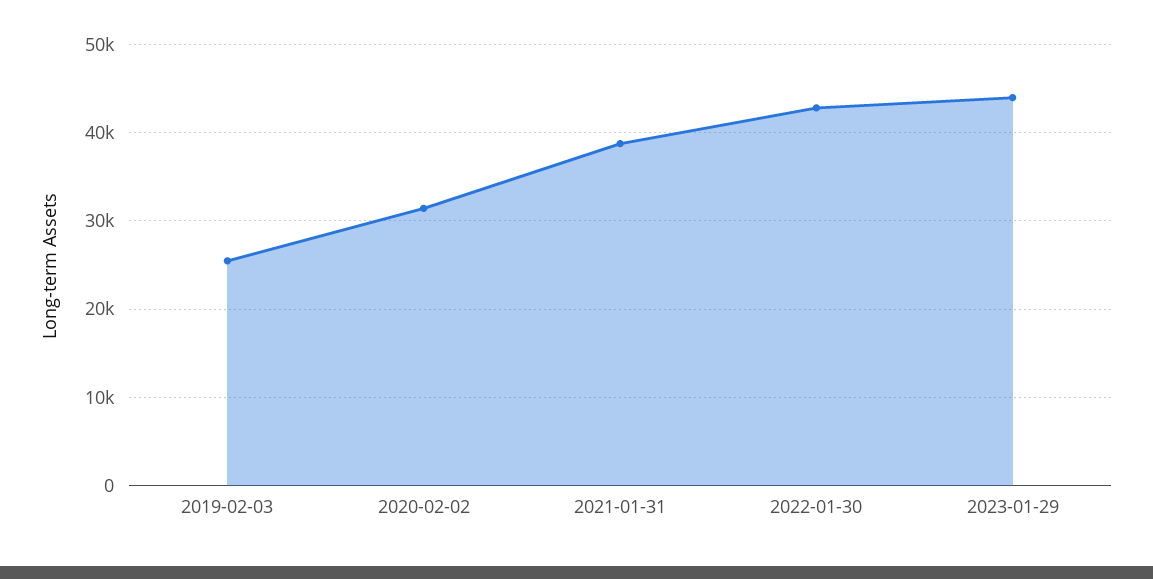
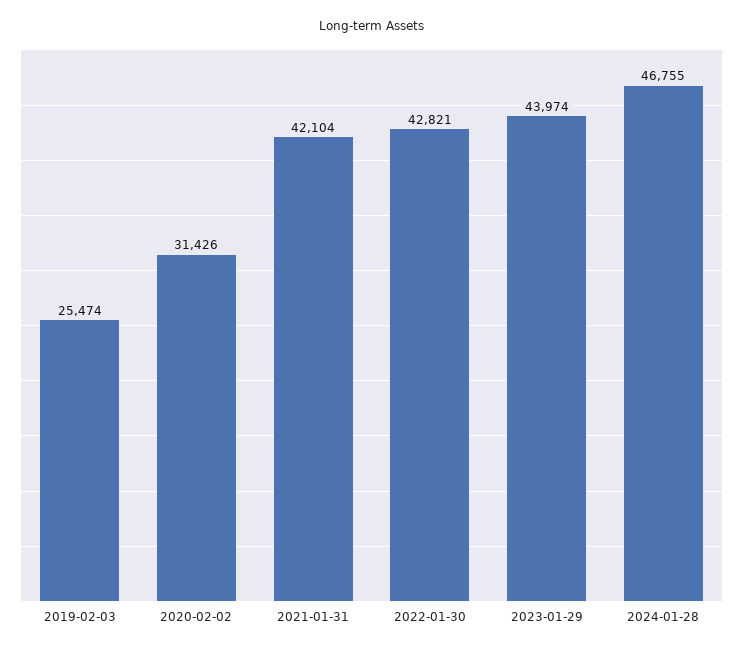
2021-01-31: 39000 -> 42104
2024-01-28: none -> 46755

